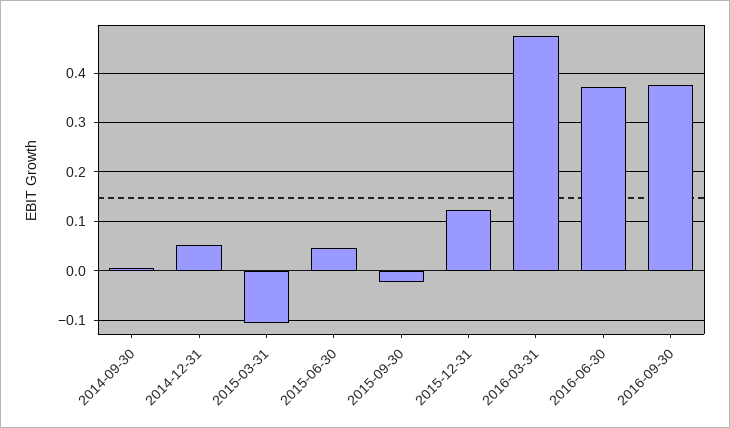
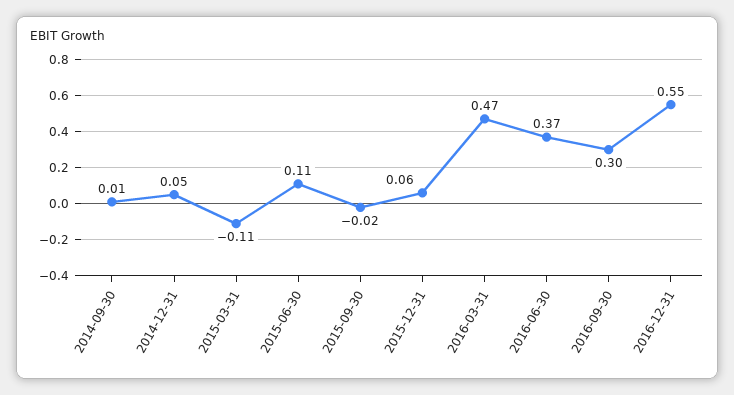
2015-06-30: 0.04 -> 0.11
2015-12-31: 0.12 -> 0.06
2016-09-30: 0.38 -> 0.3
2016-12-31: none -> 0.55

